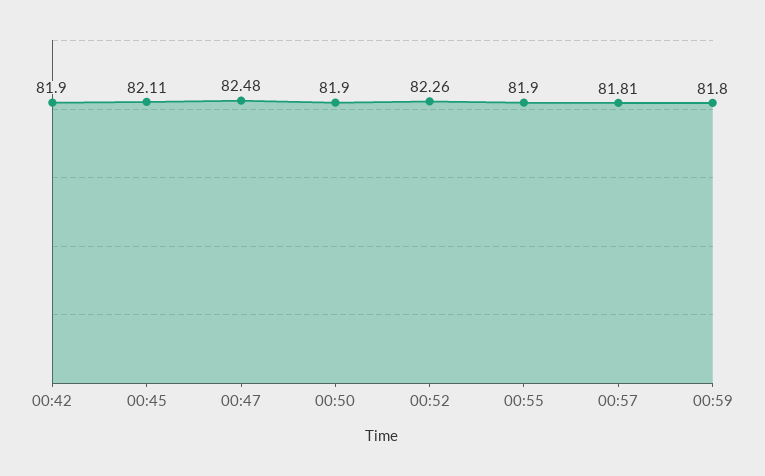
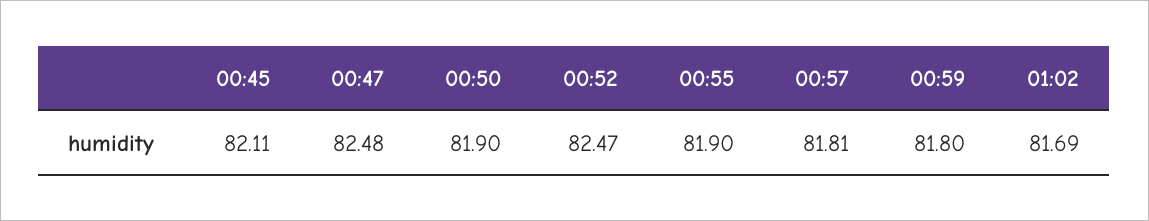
00:42: 81.9 -> none
00:52: 82.26 -> 82.47
01:02: none -> 81.69

